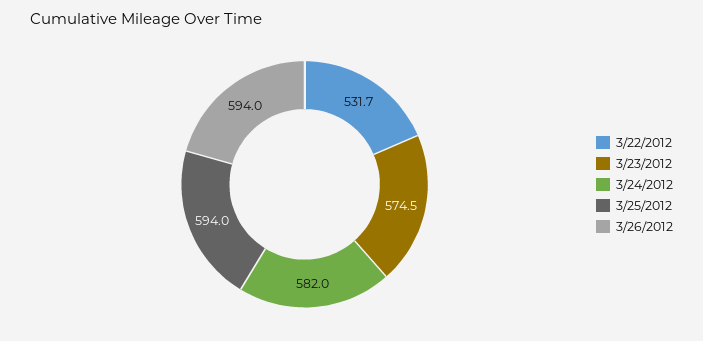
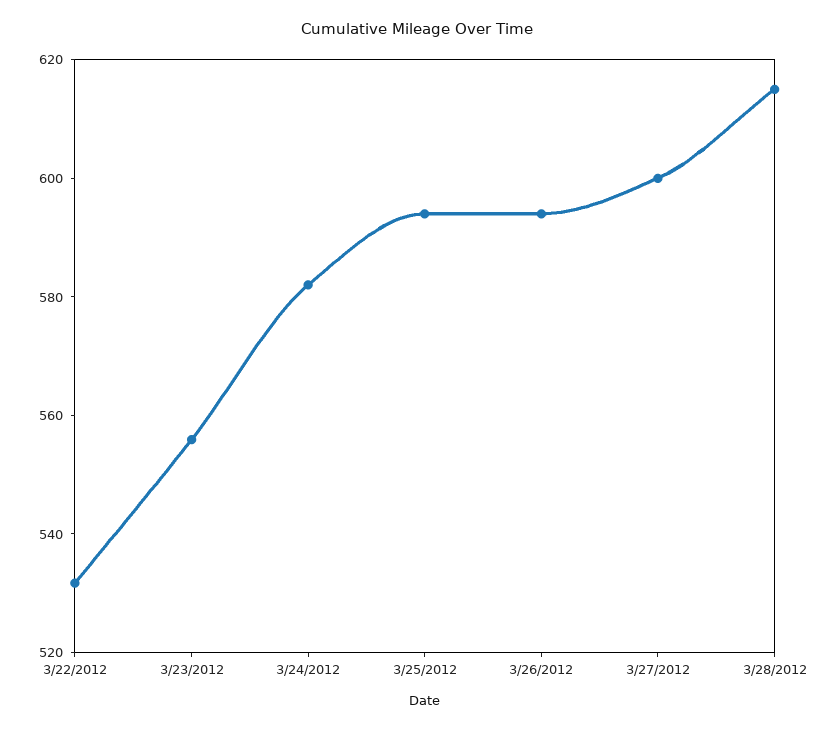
3/23/2012: 574.5 -> 555
3/27/2012: none -> 600
3/28/2012: none -> 615

